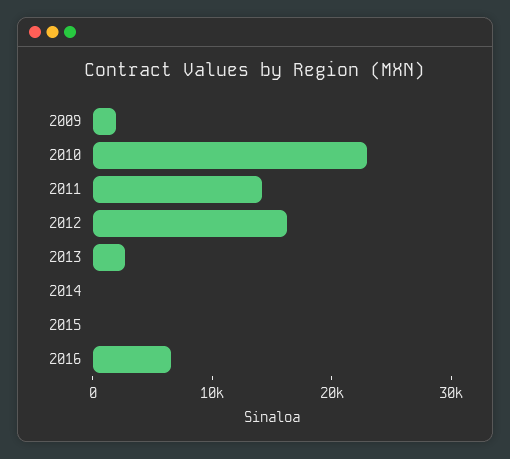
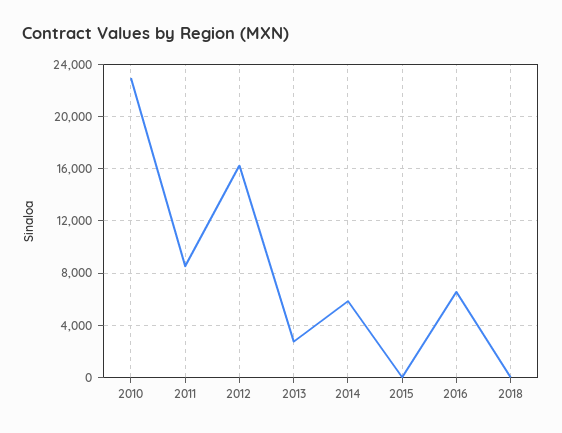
2009: 2000 -> none
2011: 14000 -> 8500
2014: 0 -> 6000
2018: none -> 0

